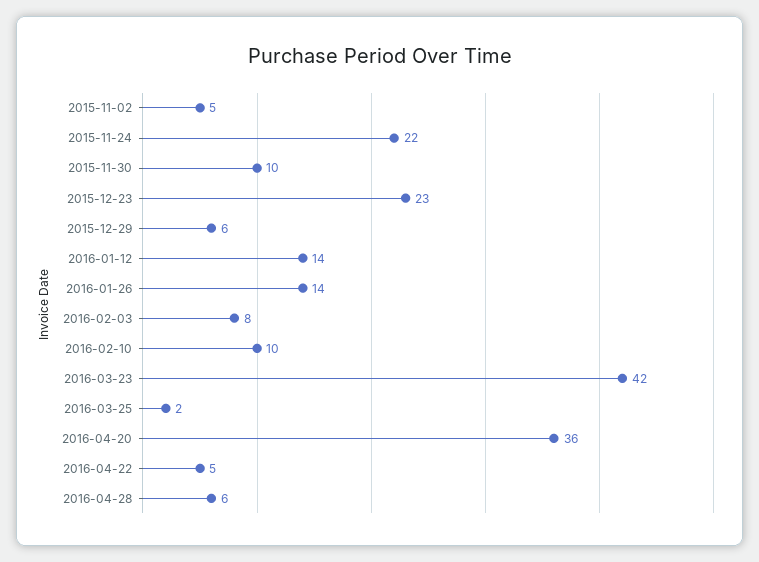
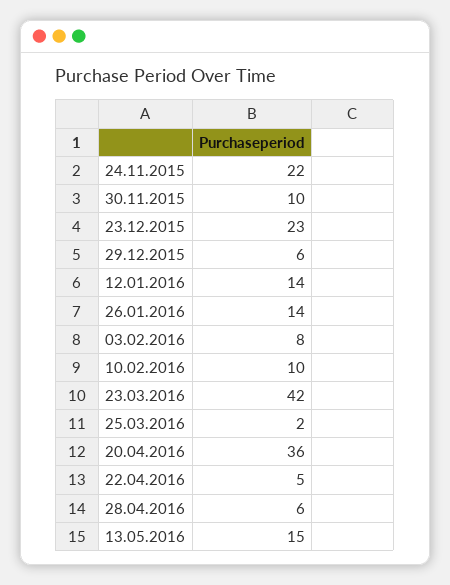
2015-11-02: 5 -> none
13.05.2016: none -> 15

